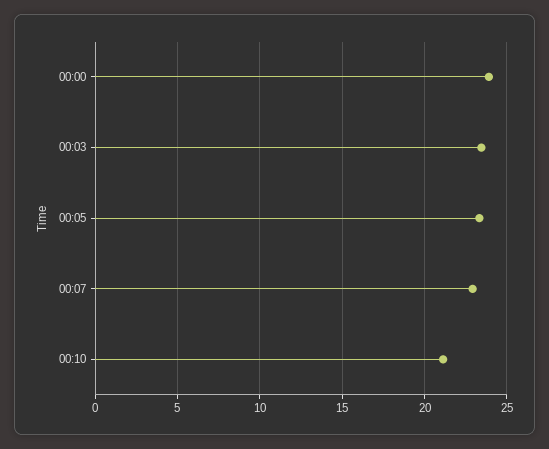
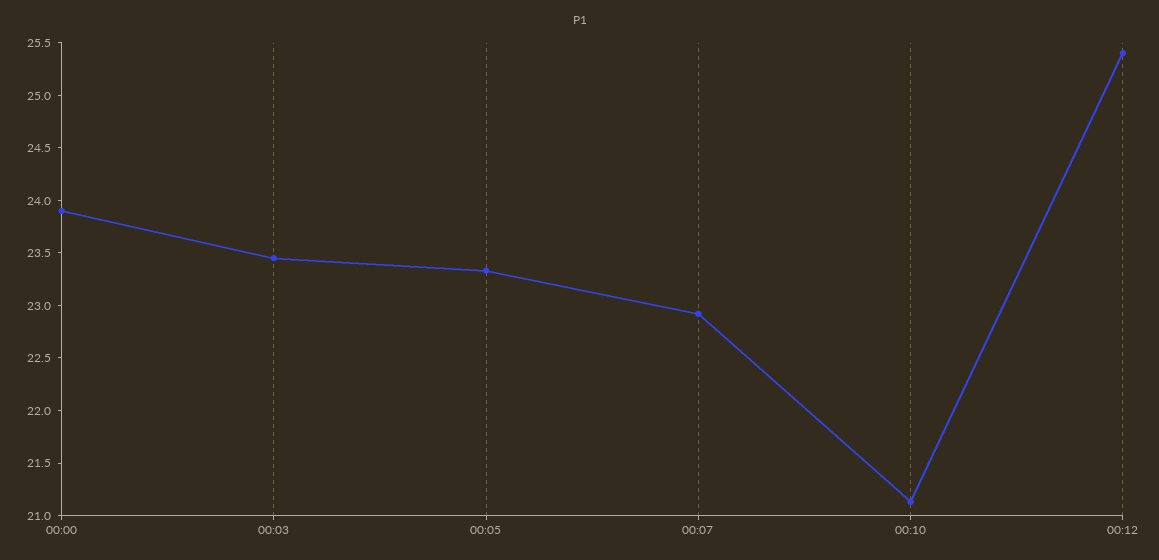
00:12: none -> 25.4

